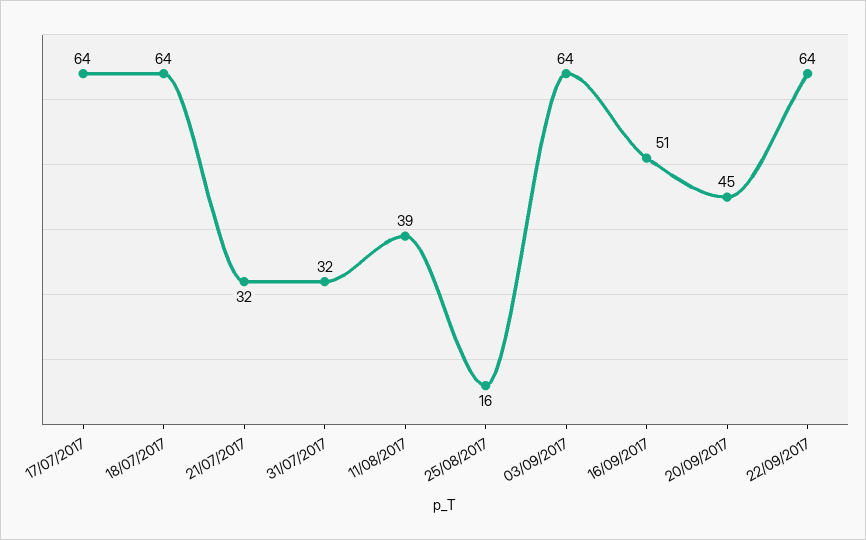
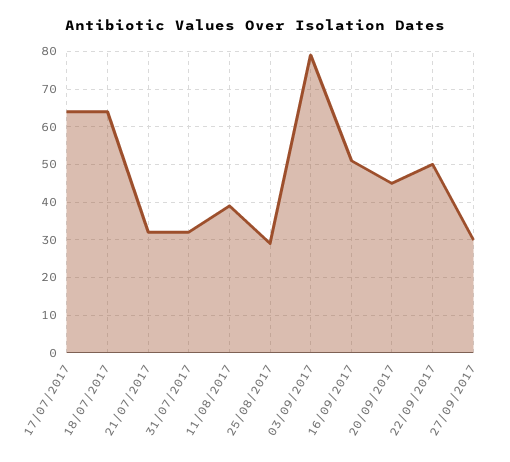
25/08/2017: 16 -> 30
03/09/2017: 64 -> 80
22/09/2017: 64 -> 50
27/09/2017: none -> 30

